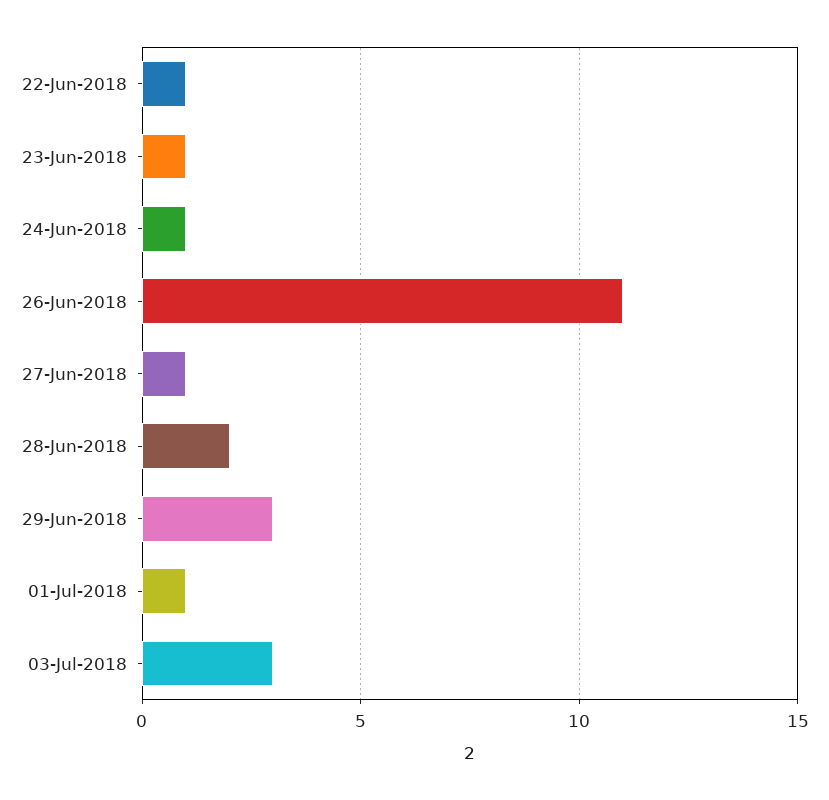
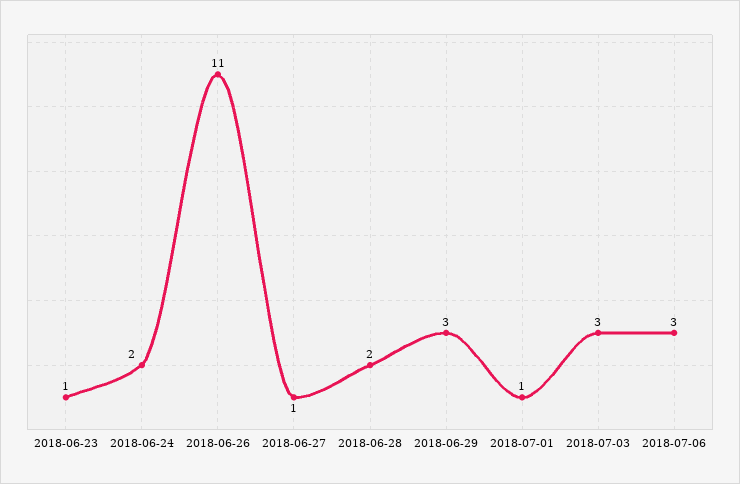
22-Jun-2018: 1 -> none
24-Jun-2018: 1 -> 2
2018-07-06: none -> 3

